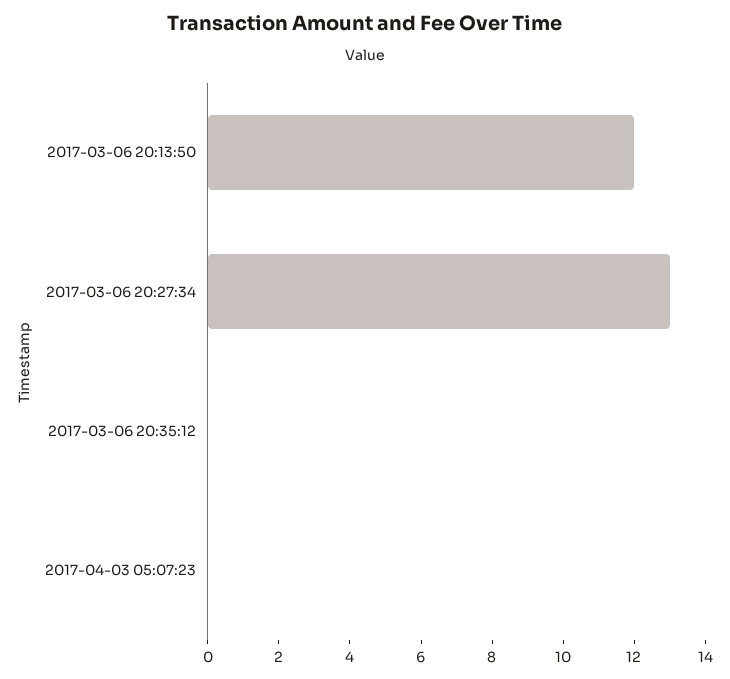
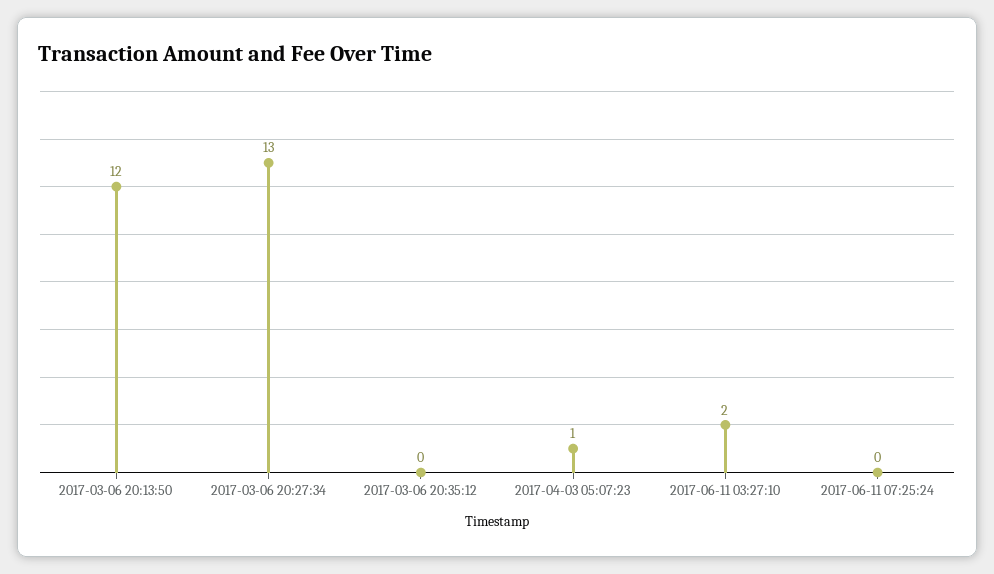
2017-04-03 05:07:23: 0 -> 1
2017-06-11 03:27:10: none -> 2
2017-06-11 07:25:24: none -> 0

